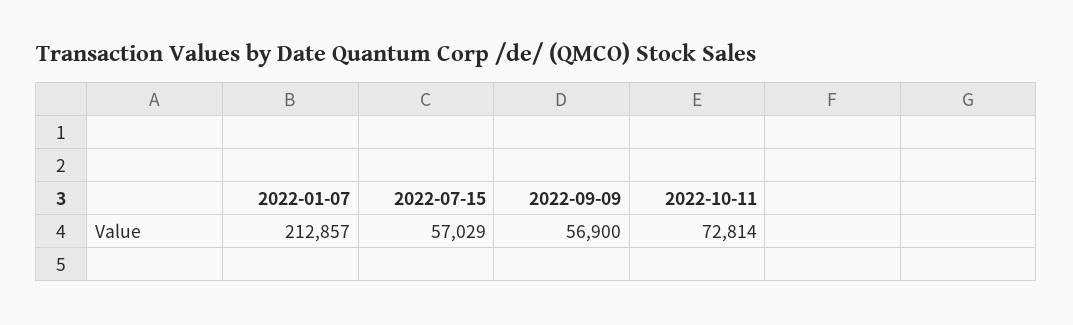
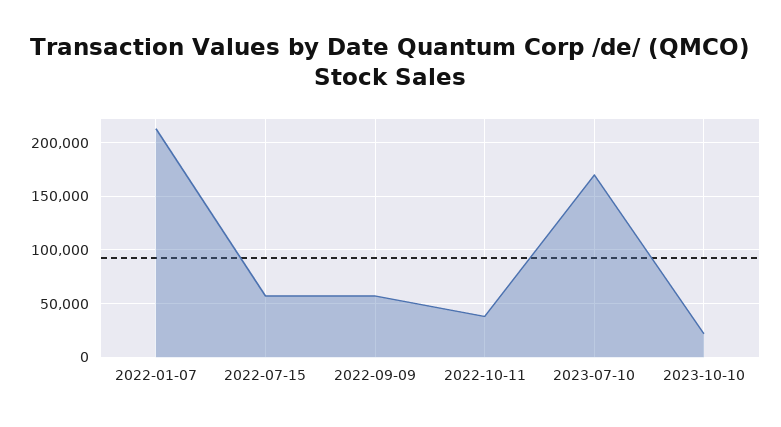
2022-10-11: 72814 -> 40000
2023-07-10: none -> 170000
2023-10-10: none -> 20000

